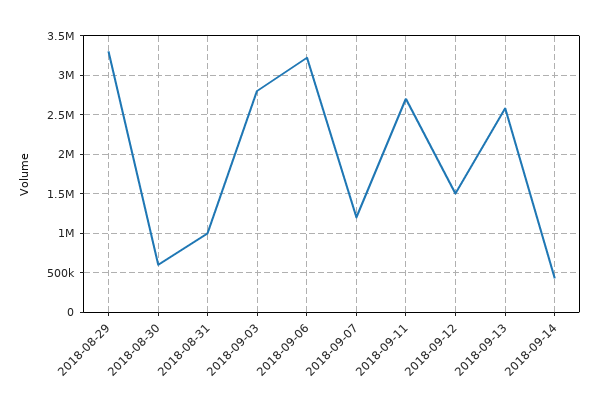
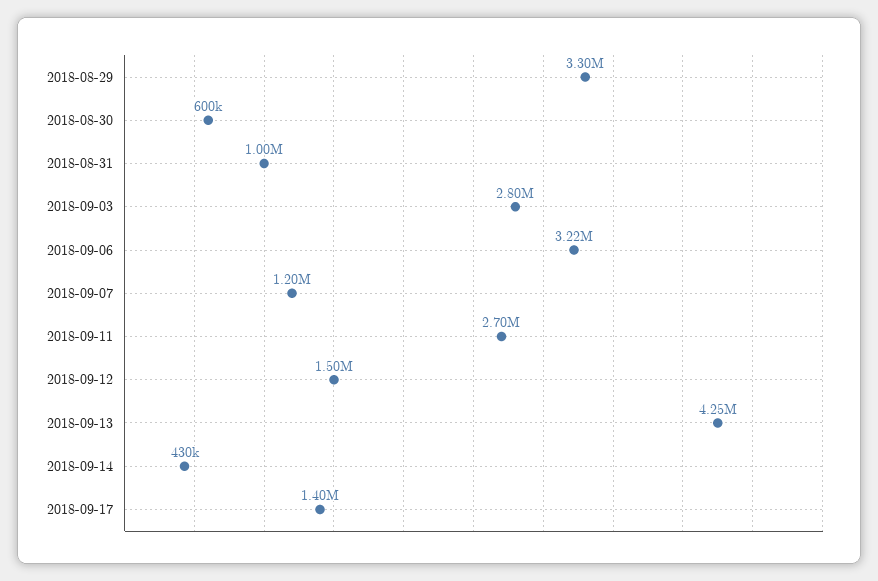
2018-09-13: 2600000 -> 4250000
2018-09-17: none -> 1400000

